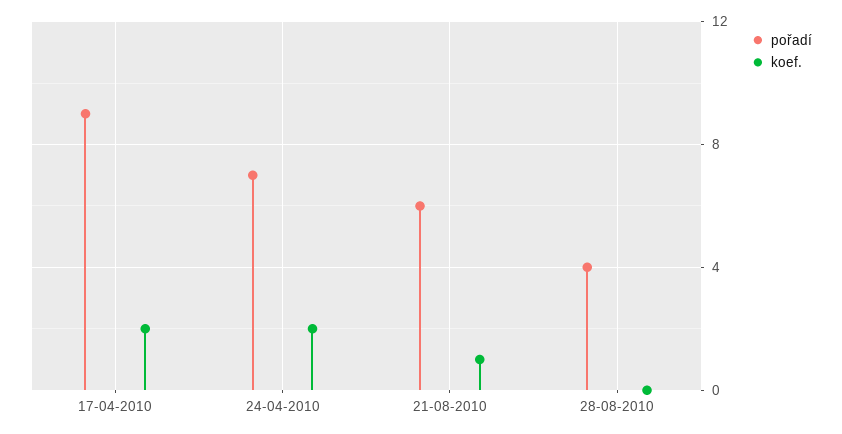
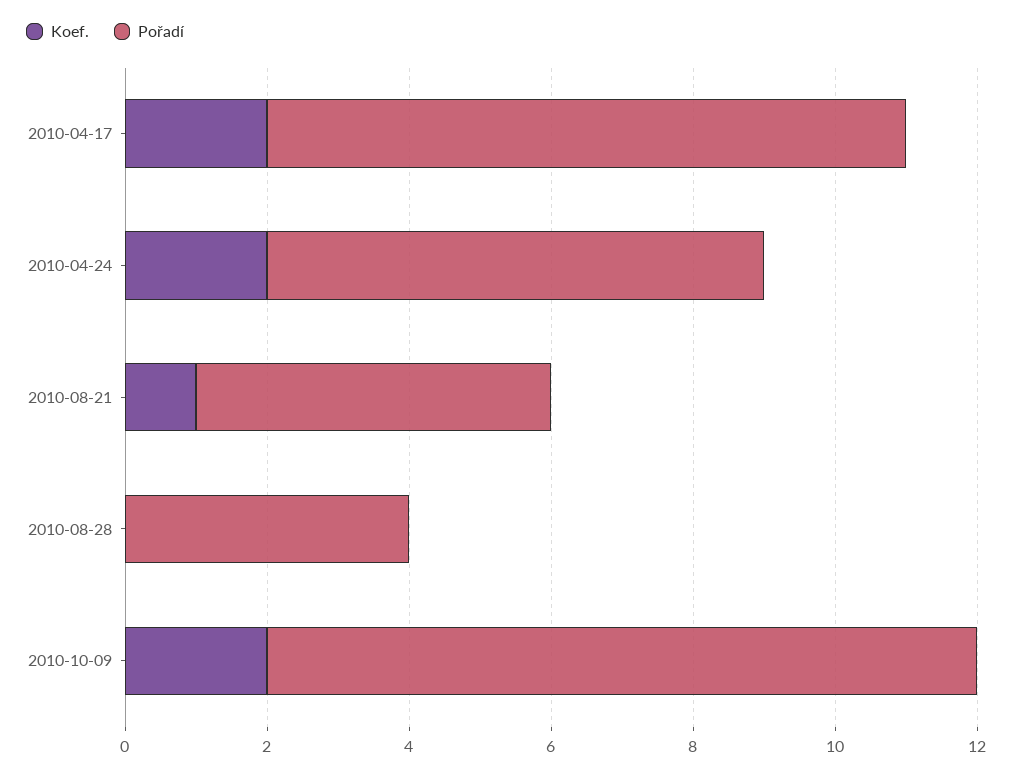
pořadí, 21-08-2010: 6 -> 5
koef., 2010-10-09: none -> 2
pořadí, 2010-10-09: none -> 10

